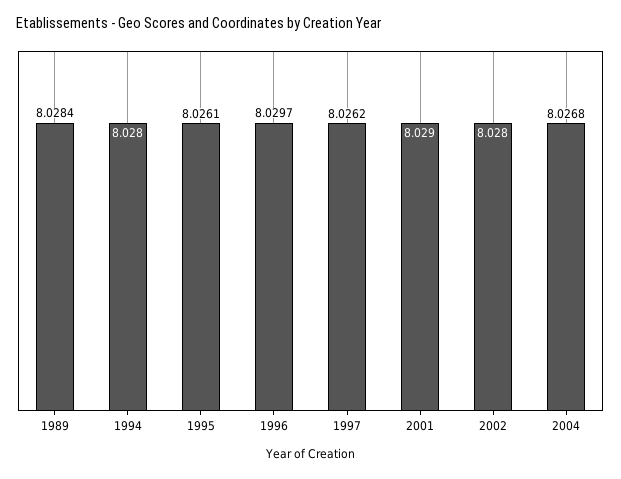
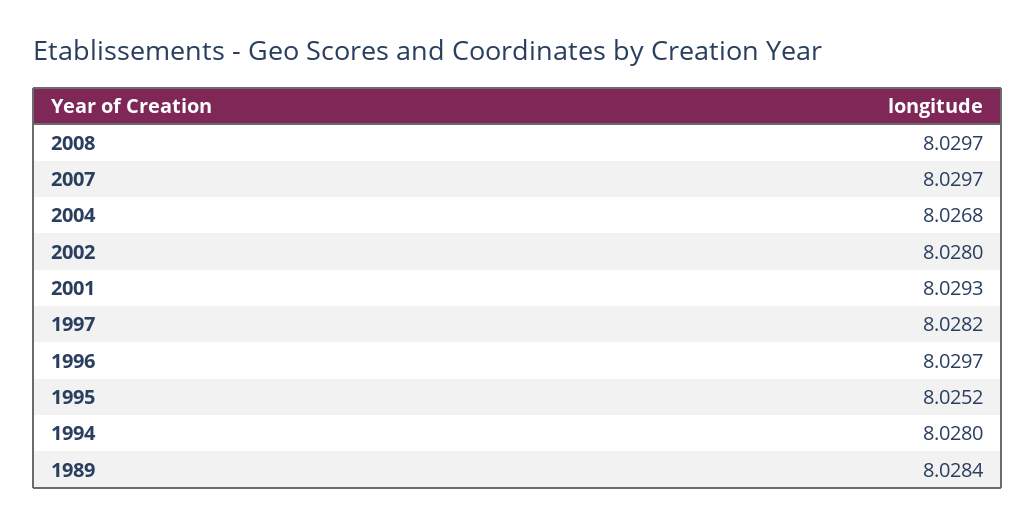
1995: 8.0261 -> 8.0252
1997: 8.0262 -> 8.0282
2001: 8.029 -> 8.0293
2008: none -> 8.0297
2007: none -> 8.0297

